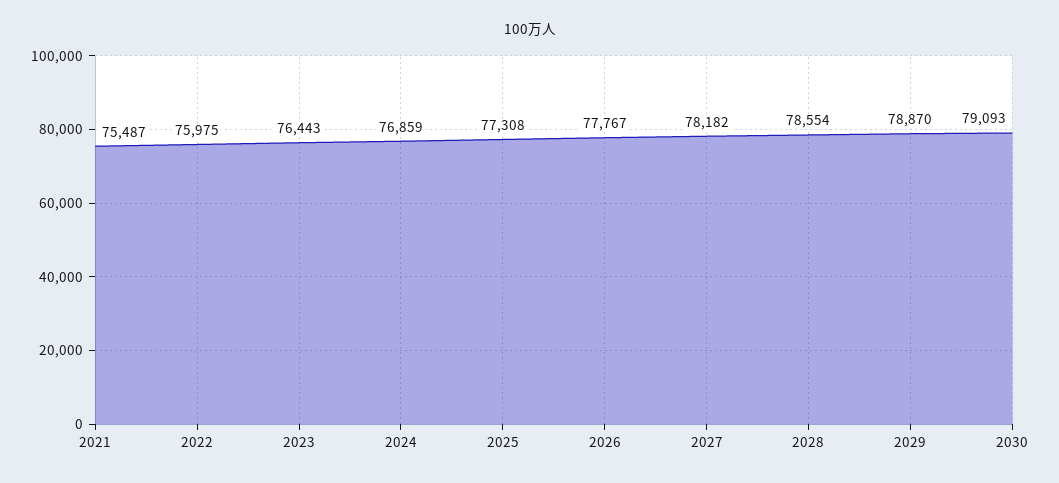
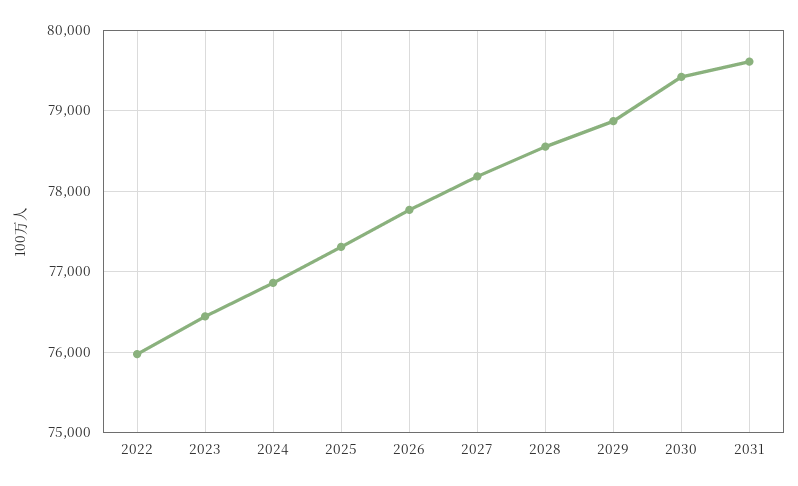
2021: 75487 -> none
2030: 79093 -> 79400
2031: none -> 79600

